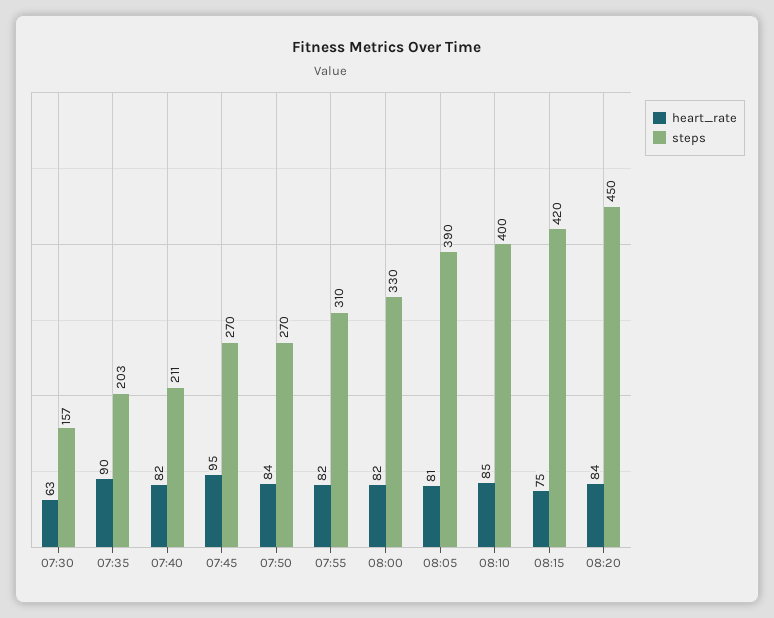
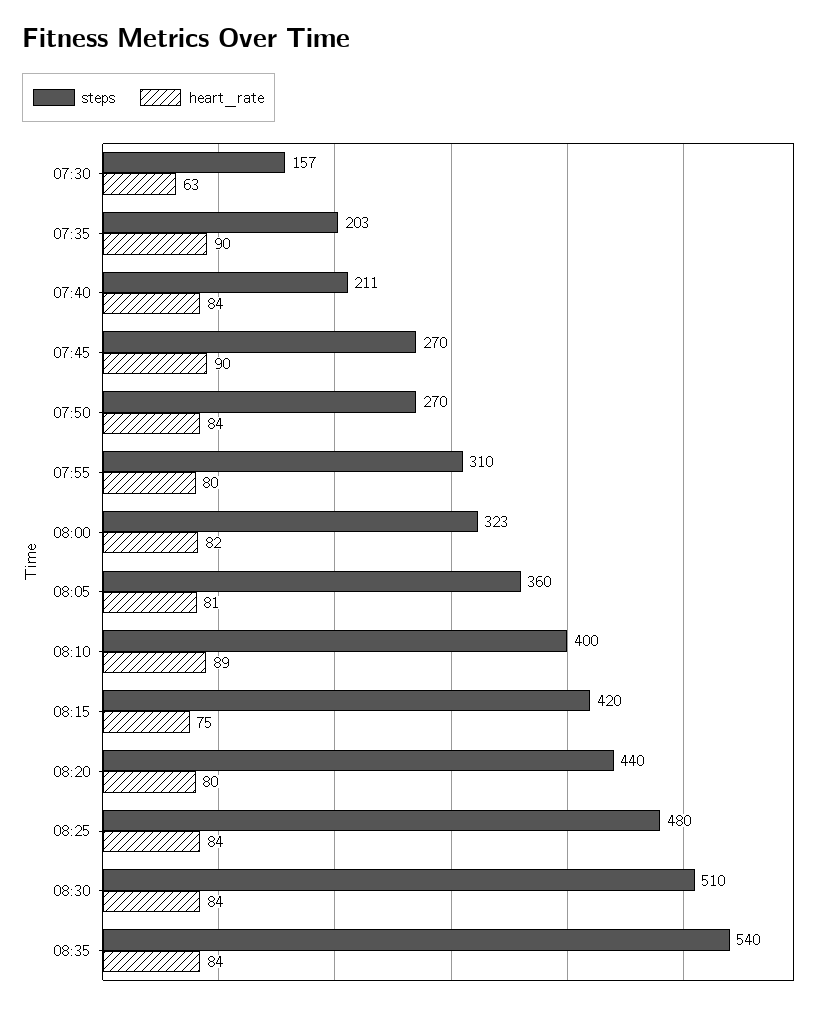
heart_rate, 07:40: 82 -> 84
heart_rate, 07:45: 95 -> 90
heart_rate, 07:55: 82 -> 80
steps, 08:00: 330 -> 323
steps, 08:05: 390 -> 360
heart_rate, 08:10: 85 -> 89
heart_rate, 08:20: 84 -> 80
steps, 08:20: 450 -> 440
steps, 08:25: none -> 480
heart_rate, 08:25: none -> 84
steps, 08:30: none -> 510
heart_rate, 08:30: none -> 84
steps, 08:35: none -> 540
heart_rate, 08:35: none -> 84

